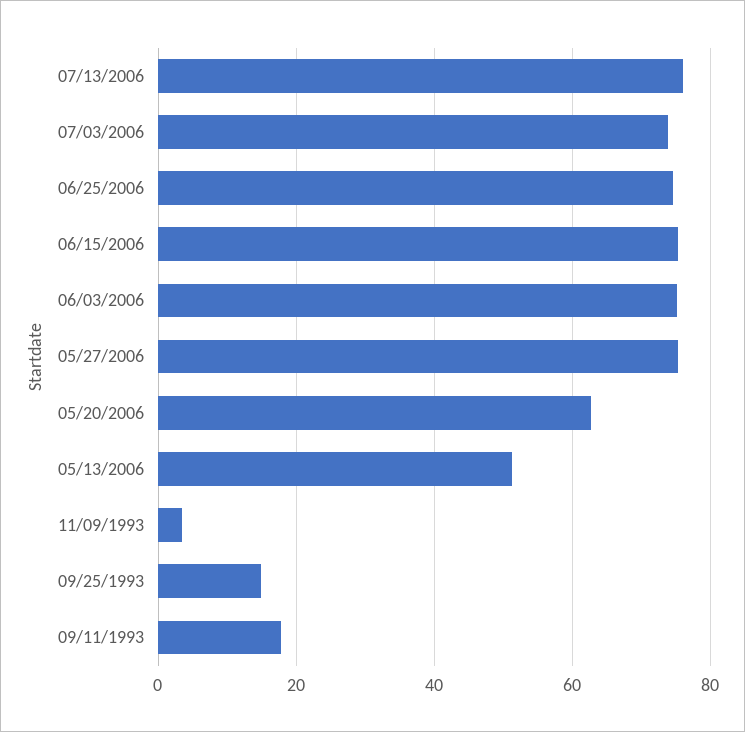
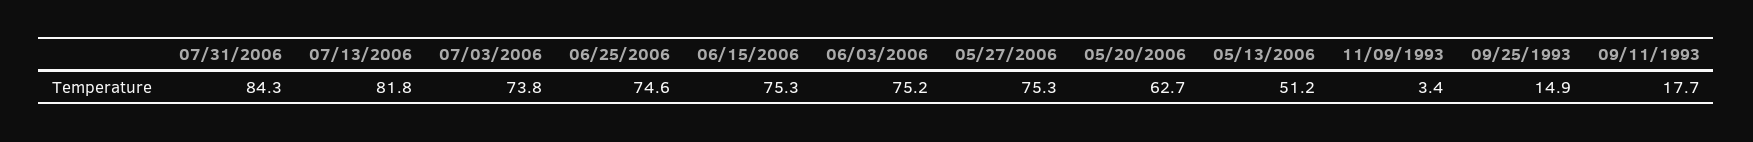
07/13/2006: 76 -> 81.8
07/31/2006: none -> 84.3

